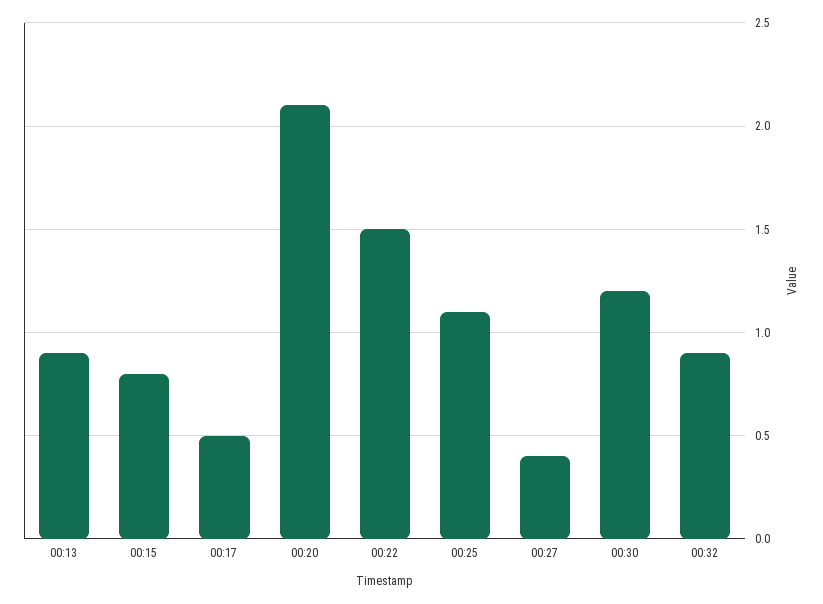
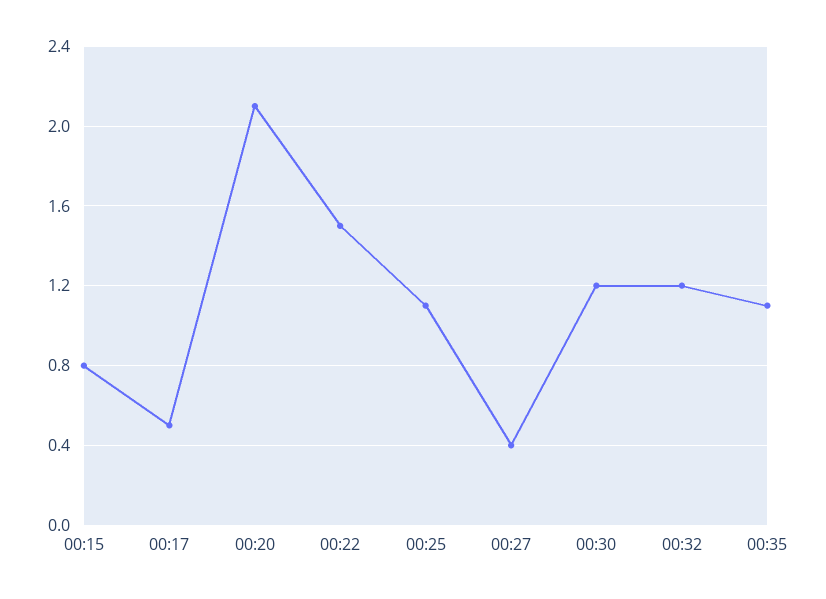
00:13: 0.9 -> none
00:32: 0.9 -> 1.2
00:35: none -> 1.1

